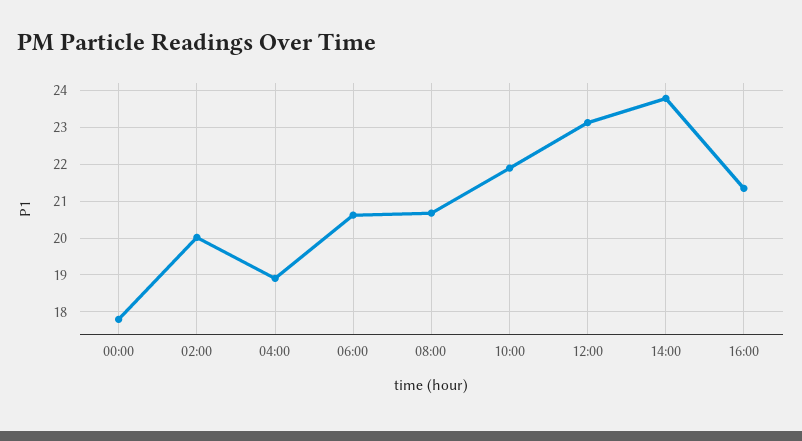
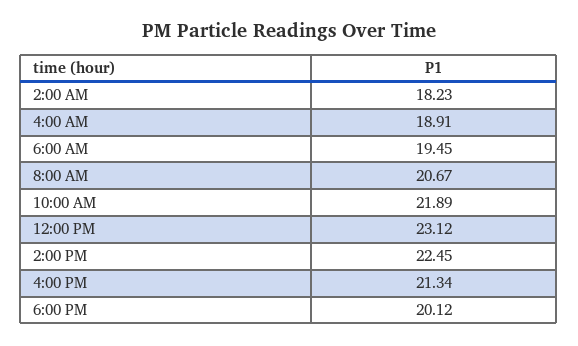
00:00: 17.8 -> none
02:00: 20 -> 18.23
06:00: 20.6 -> 19.45
14:00: 23.8 -> 22.45
6:00 PM: none -> 20.12

